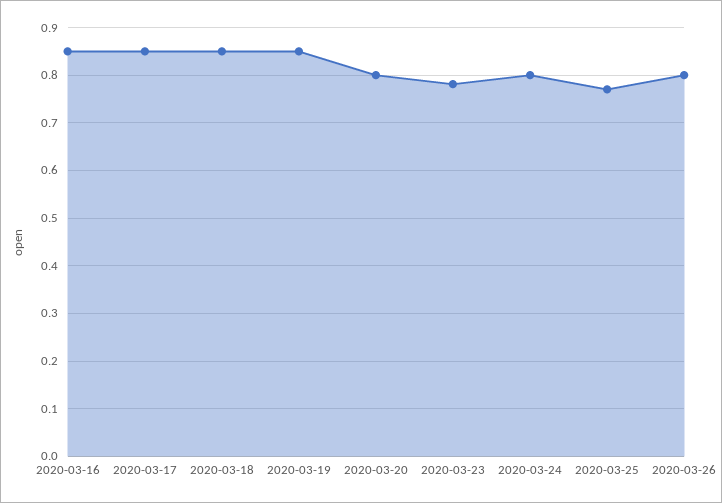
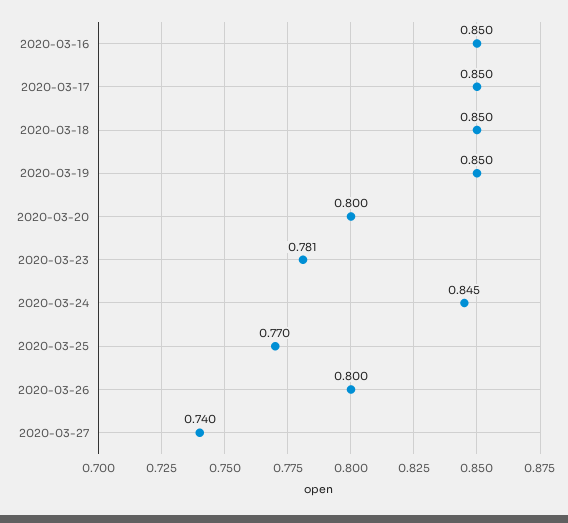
2020-03-24: 0.8 -> 0.845
2020-03-27: none -> 0.74

